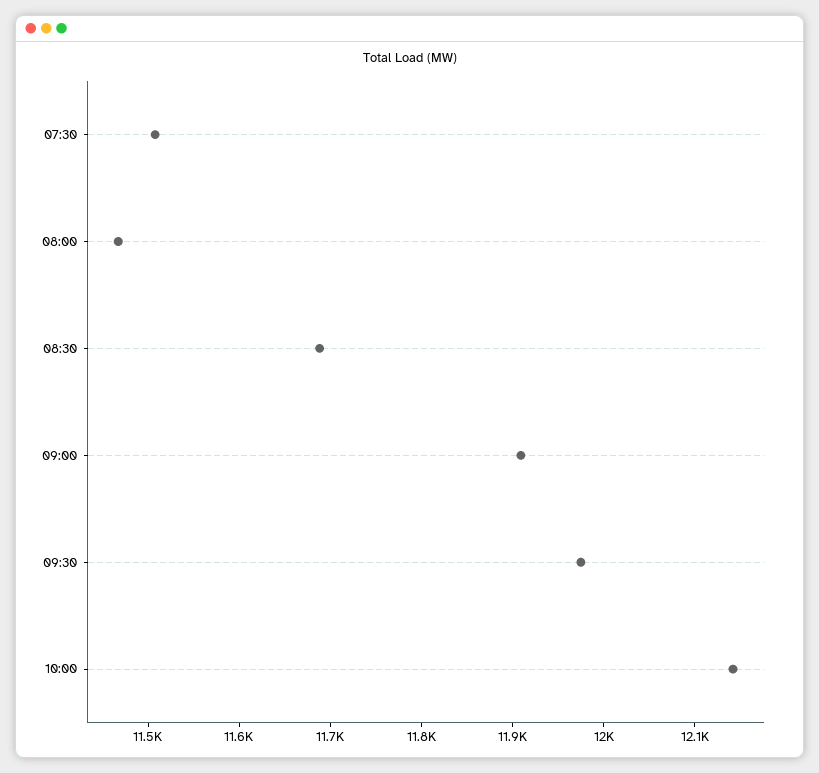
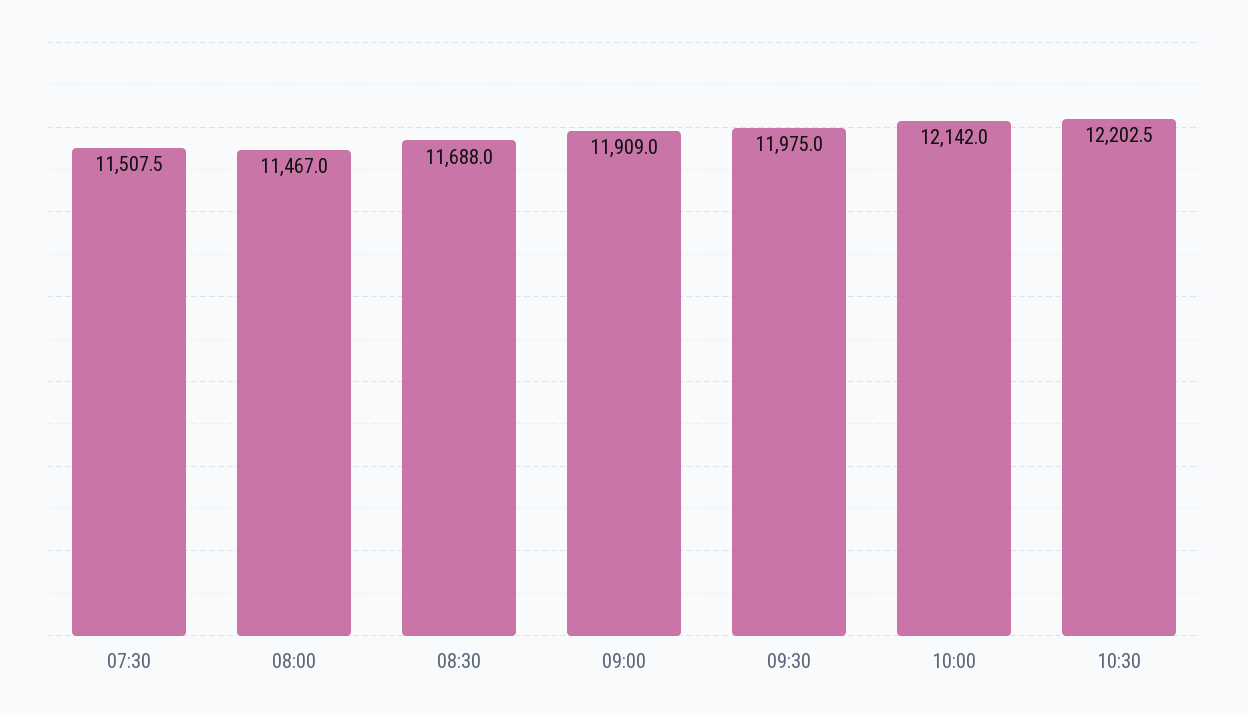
10:30: none -> 12202.5

